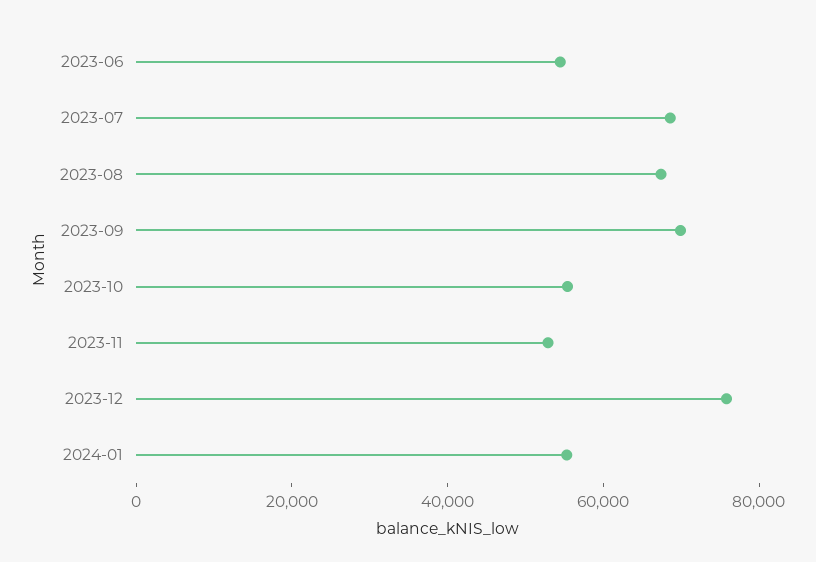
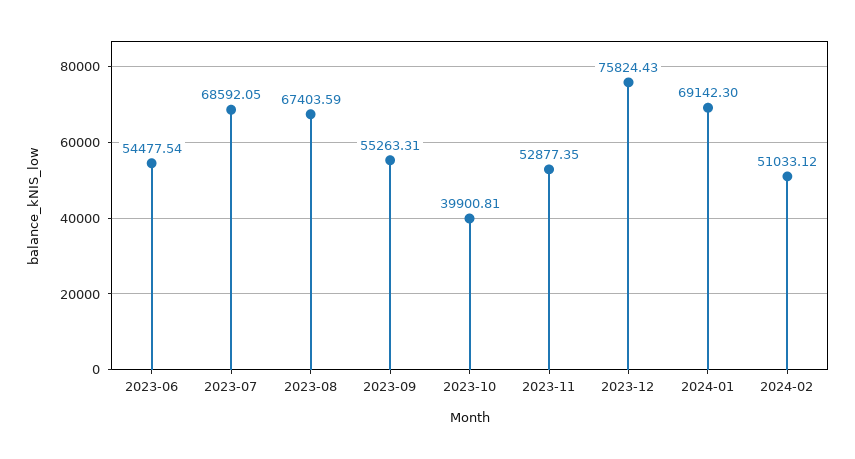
2023-09: 70000 -> 55263.31
2023-10: 55000 -> 39900.81
2024-01: 55000 -> 69142.3
2024-02: none -> 51033.12

